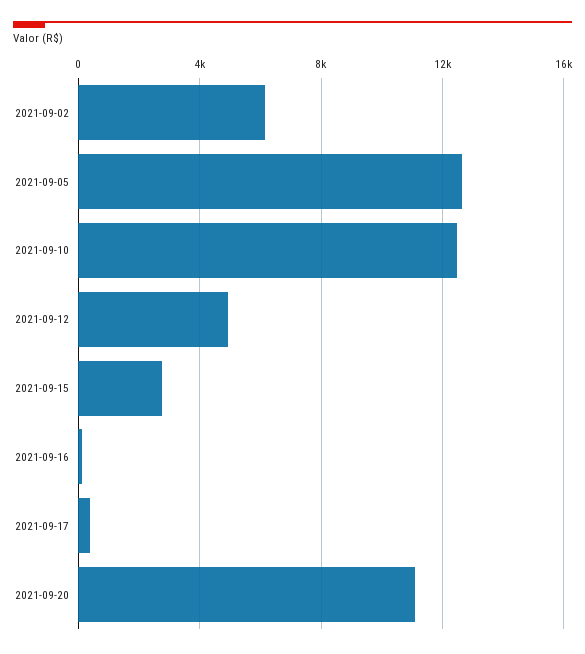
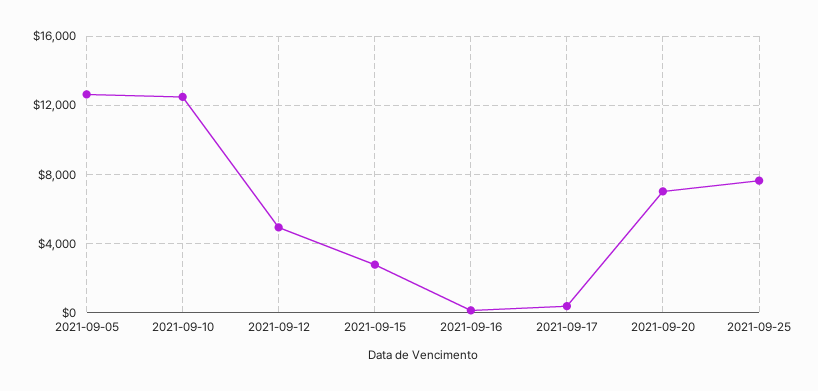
2021-09-02: 6000 -> none
2021-09-20: 11000 -> 7000
2021-09-25: none -> 7500

